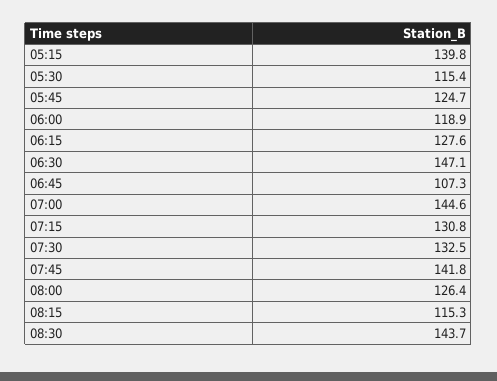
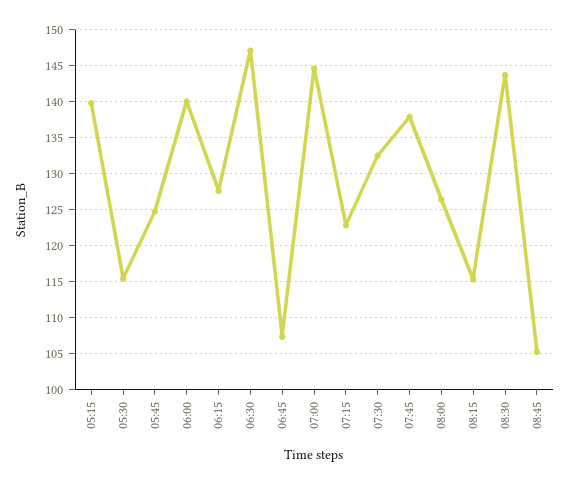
06:00: 118.9 -> 140
07:15: 130.8 -> 123
07:45: 141.8 -> 138
08:45: none -> 105

